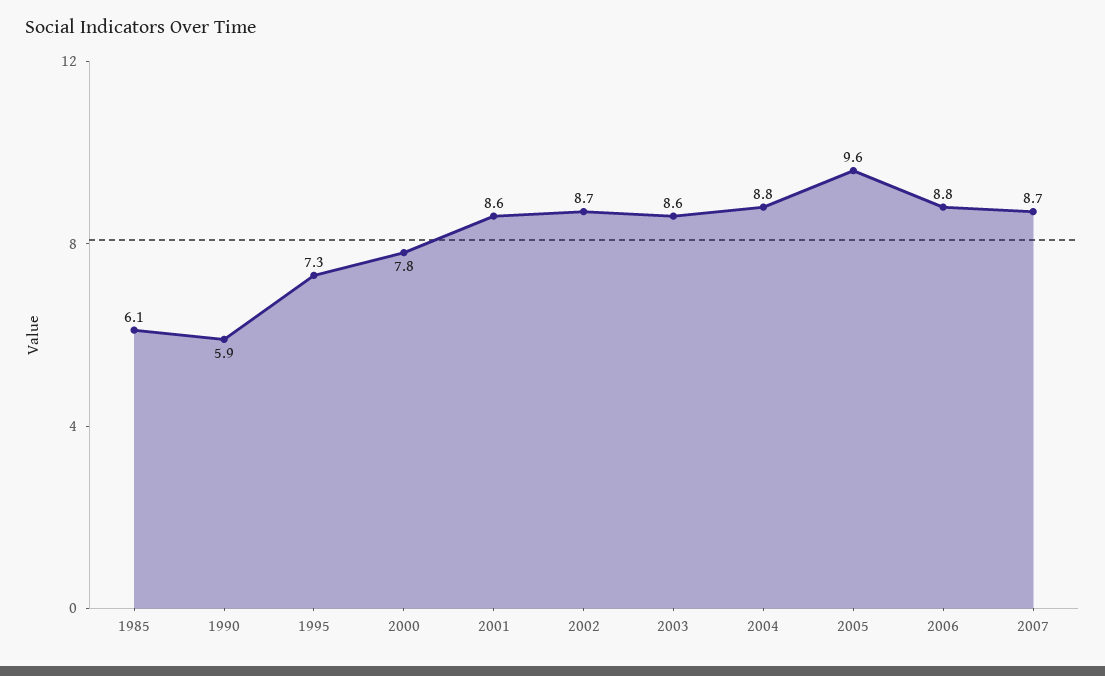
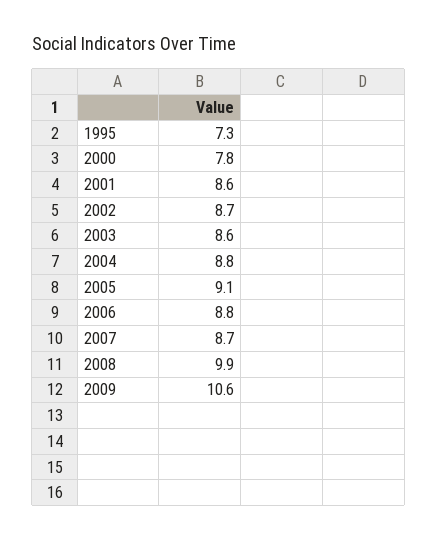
1985: 6.1 -> none
1990: 5.9 -> none
2005: 9.6 -> 9.1
2008: none -> 9.9
2009: none -> 10.6

